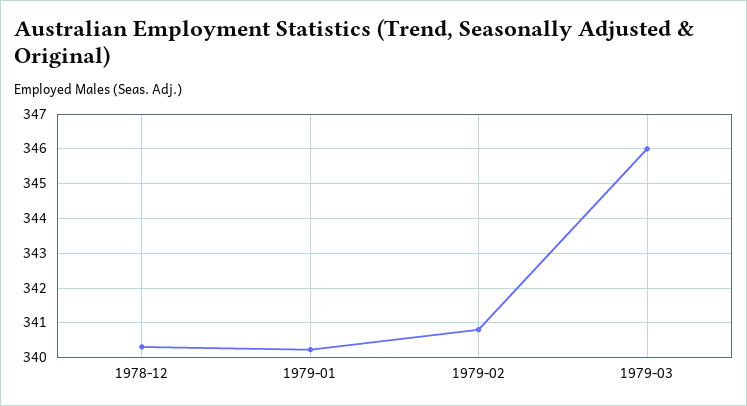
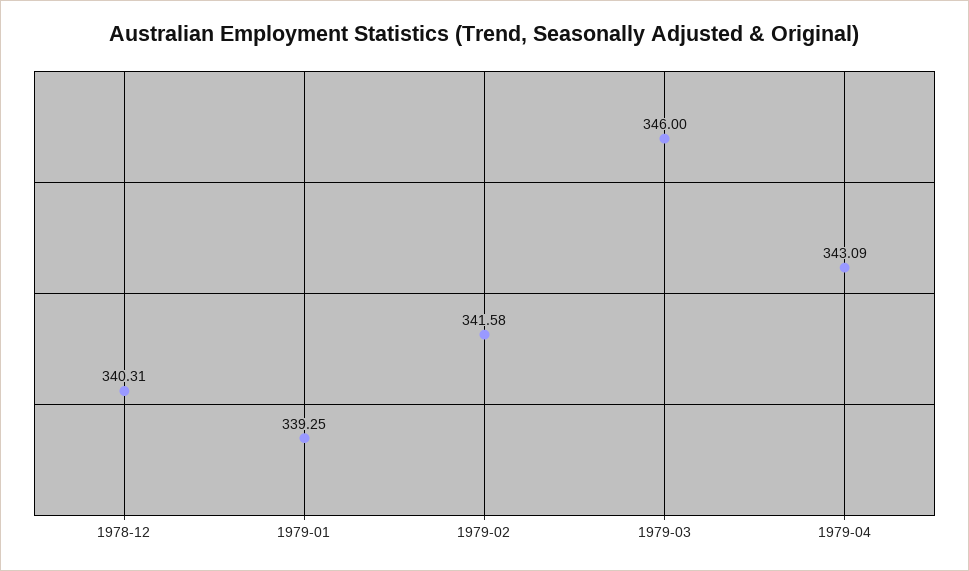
1979-01: 340.2 -> 339.25
1979-02: 340.8 -> 341.58
1979-04: none -> 343.09

